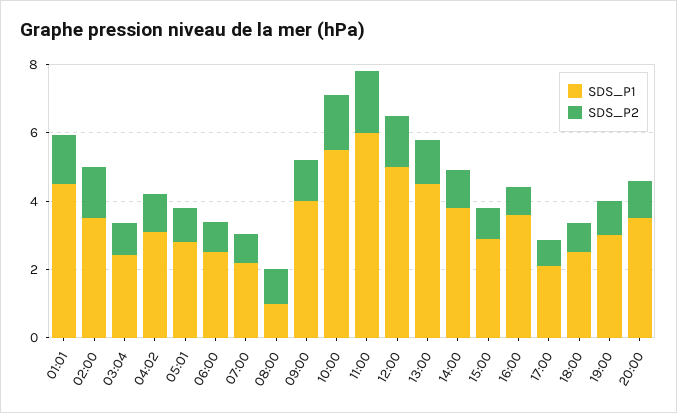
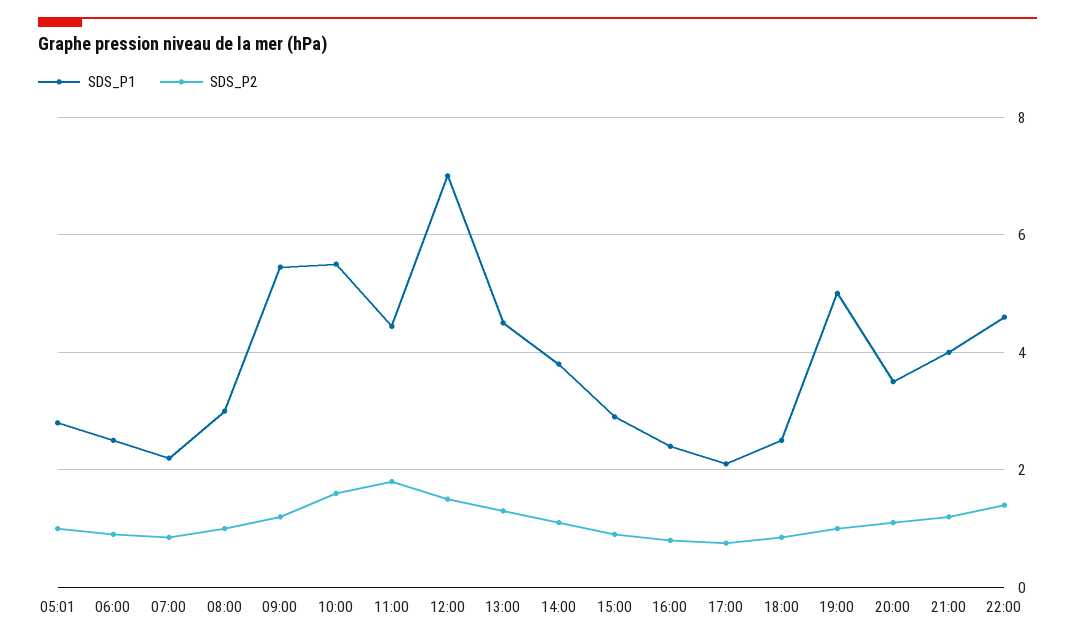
SDS_P1, 01:01: 4.5 -> none
SDS_P2, 01:01: 1.5 -> none
SDS_P1, 02:00: 3.5 -> none
SDS_P2, 02:00: 1.5 -> none
SDS_P1, 03:04: 2.5 -> none
SDS_P2, 03:04: 1 -> none
SDS_P1, 04:02: 3 -> none
SDS_P2, 04:02: 1 -> none
SDS_P1, 08:00: 1 -> 3
SDS_P1, 09:00: 4 -> 5.4
SDS_P1, 11:00: 6 -> 4.4
SDS_P1, 12:00: 5 -> 7
SDS_P1, 16:00: 3.5 -> 2.4
SDS_P1, 19:00: 3 -> 5
SDS_P1, 21:00: none -> 4
SDS_P2, 21:00: none -> 1.2
SDS_P1, 22:00: none -> 4.6
SDS_P2, 22:00: none -> 1.4

